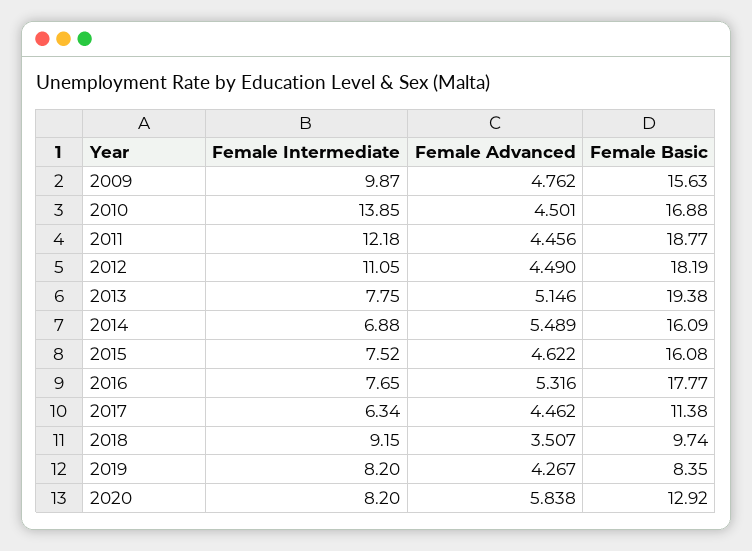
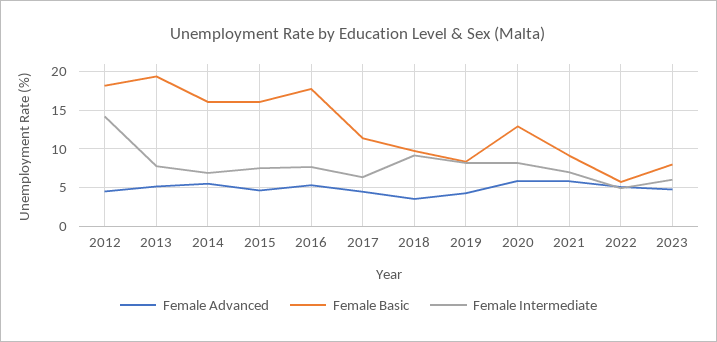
Female Intermediate, 2009: 9.87 -> none
Female Advanced, 2009: 4.762 -> none
Female Basic, 2009: 15.63 -> none
Female Intermediate, 2010: 13.85 -> none
Female Advanced, 2010: 4.501 -> none
Female Basic, 2010: 16.88 -> none
Female Intermediate, 2011: 12.18 -> none
Female Advanced, 2011: 4.456 -> none
Female Basic, 2011: 18.77 -> none
Female Intermediate, 2012: 11.05 -> 14
Female Advanced, 2021: none -> 6
Female Basic, 2021: none -> 9
Female Intermediate, 2021: none -> 7
Female Advanced, 2022: none -> 5
Female Basic, 2022: none -> 6
Female Intermediate, 2022: none -> 5
Female Advanced, 2023: none -> 5
Female Basic, 2023: none -> 8
Female Intermediate, 2023: none -> 6

